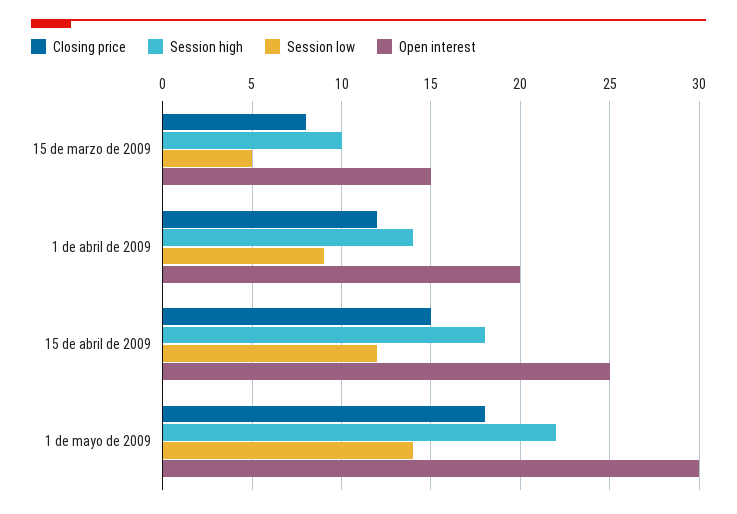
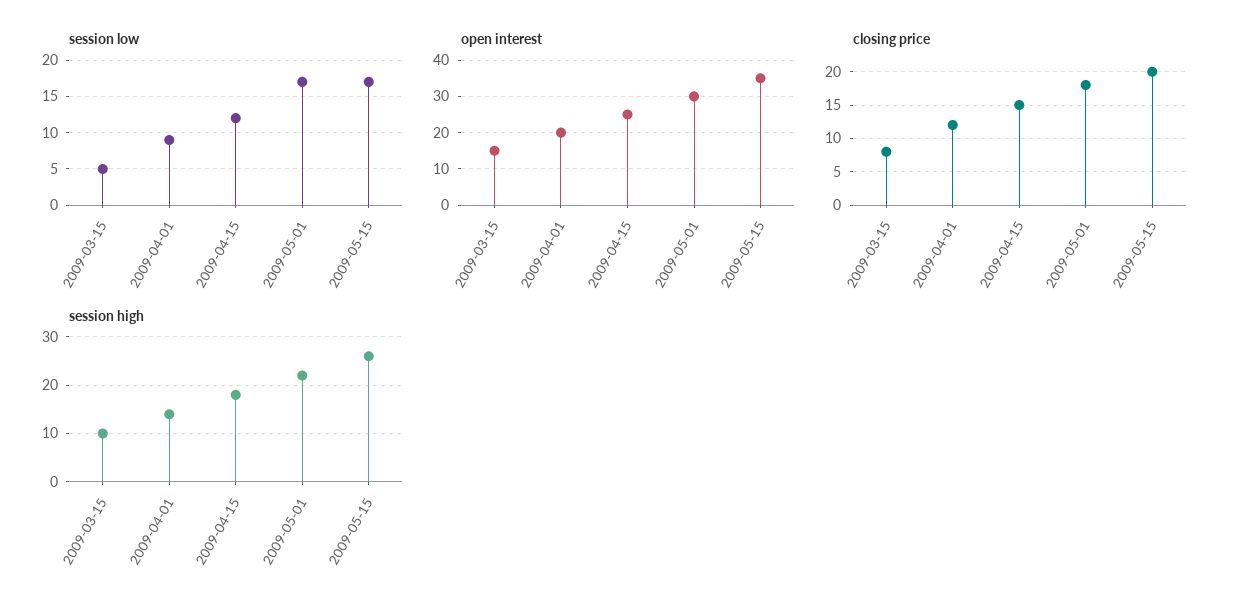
Session low, 1 de mayo de 2009: 14 -> 17
Session low, 2009-05-15: none -> 17
Open interest, 2009-05-15: none -> 35
Closing price, 2009-05-15: none -> 20
Session high, 2009-05-15: none -> 25

